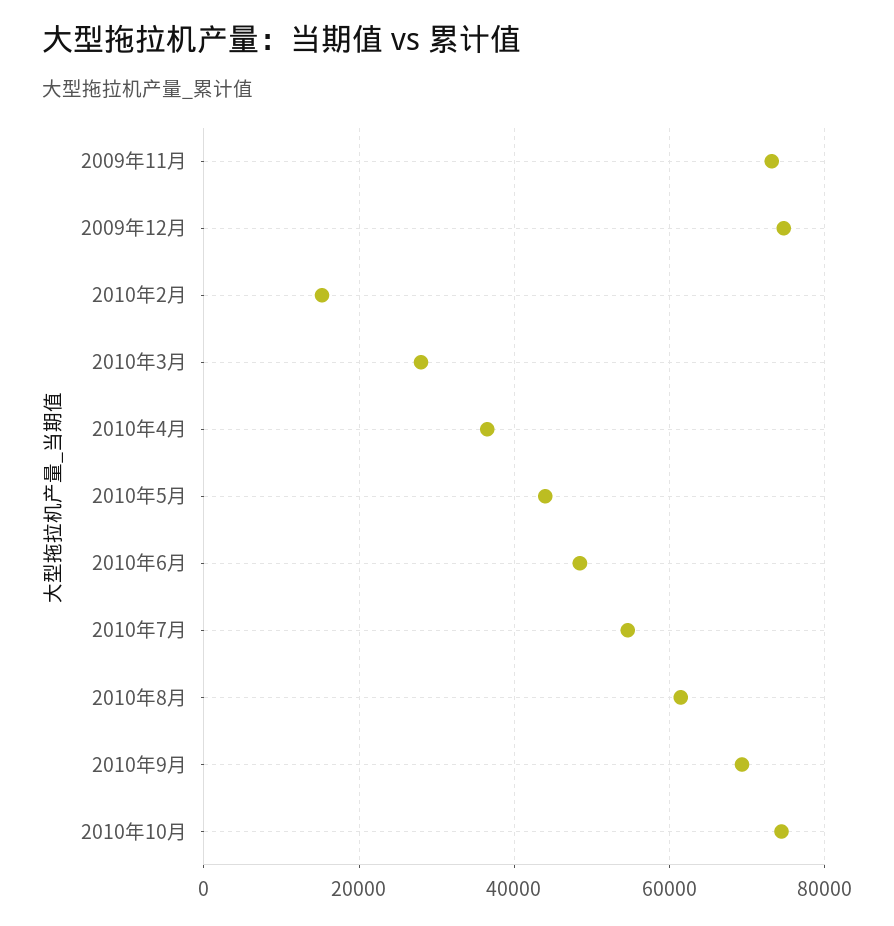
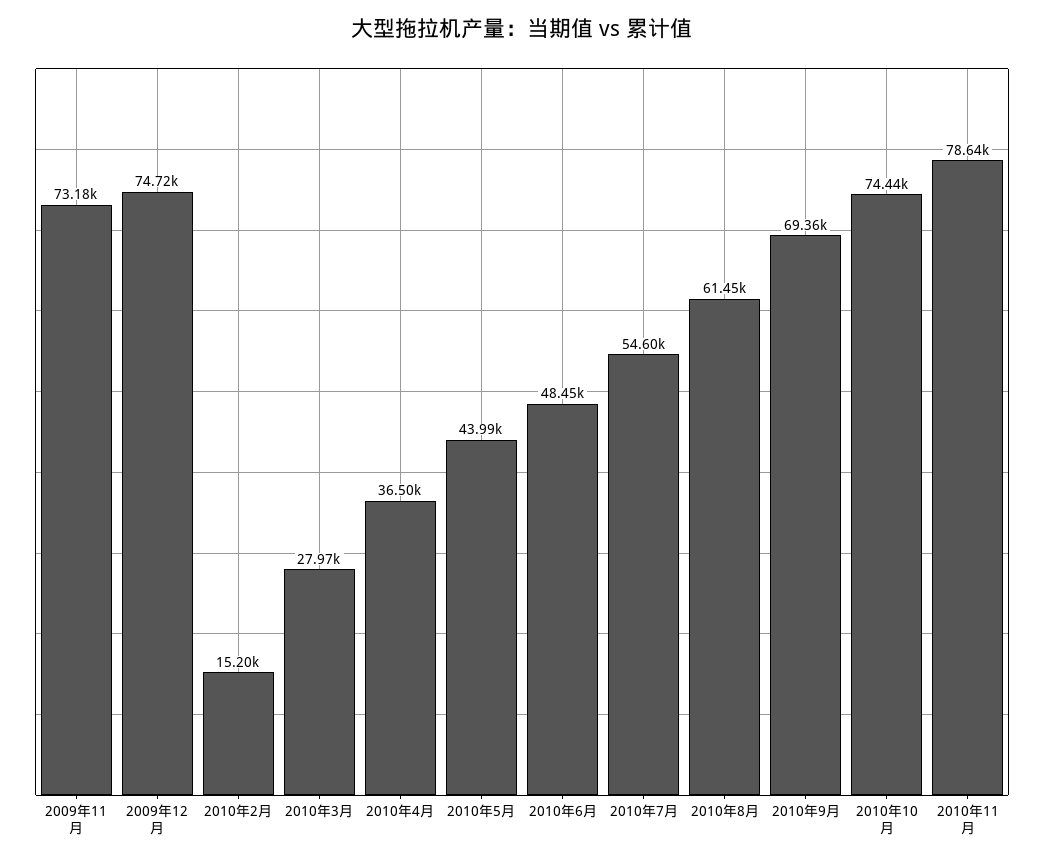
2010年11月: none -> 78640

